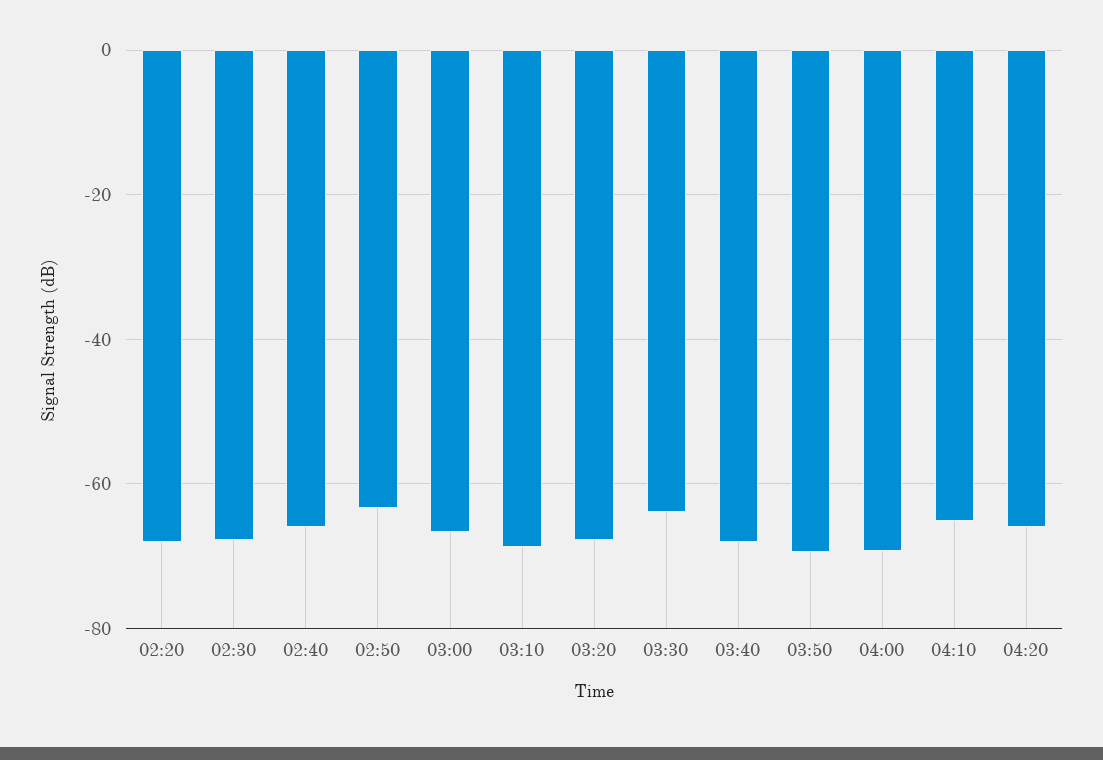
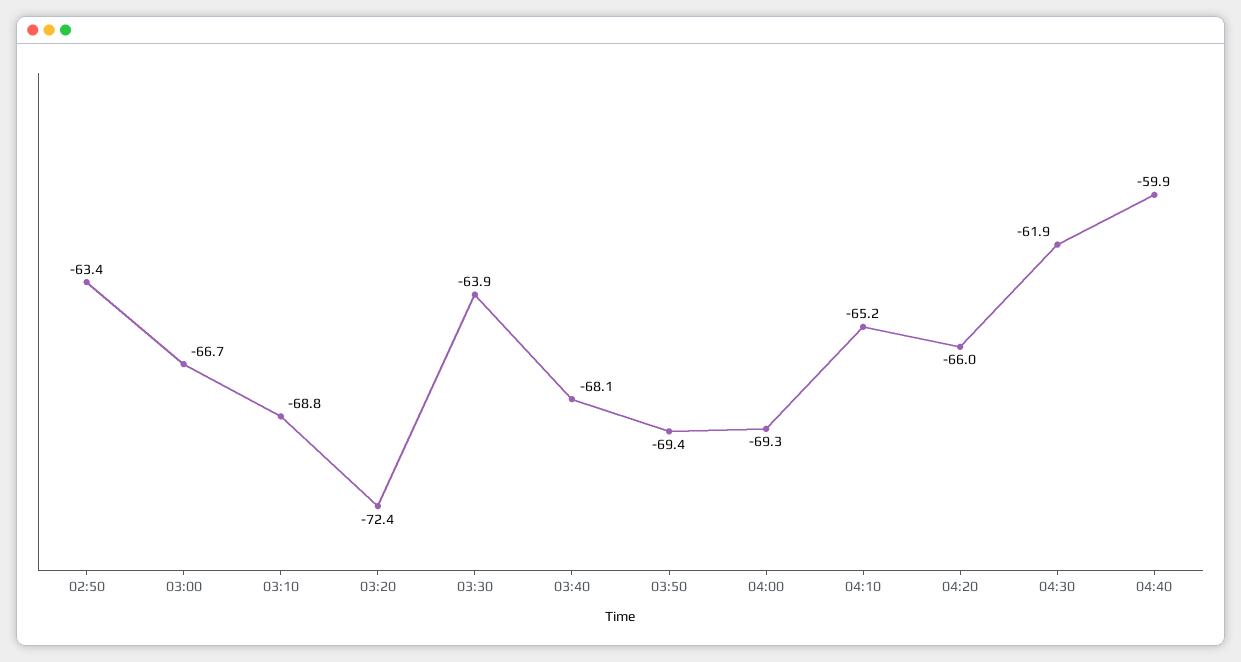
02:20: -68 -> none
02:30: -68 -> none
02:40: -66 -> none
03:20: -68 -> -72.4
04:30: none -> -61.9
04:40: none -> -59.9

